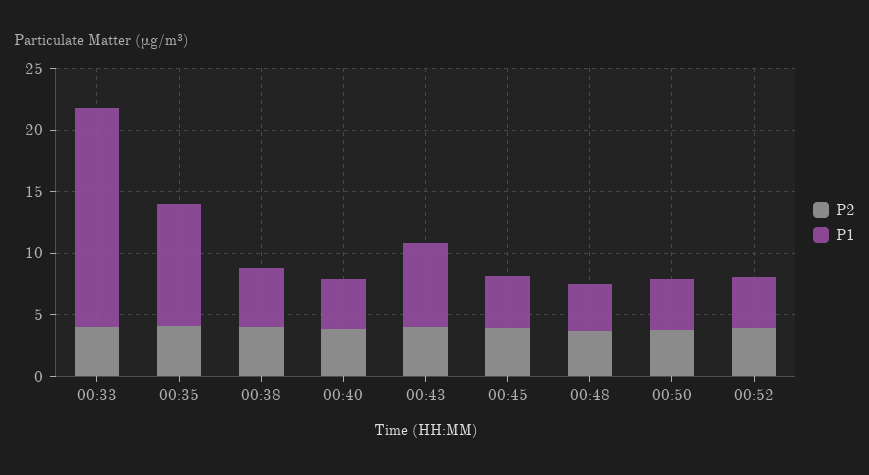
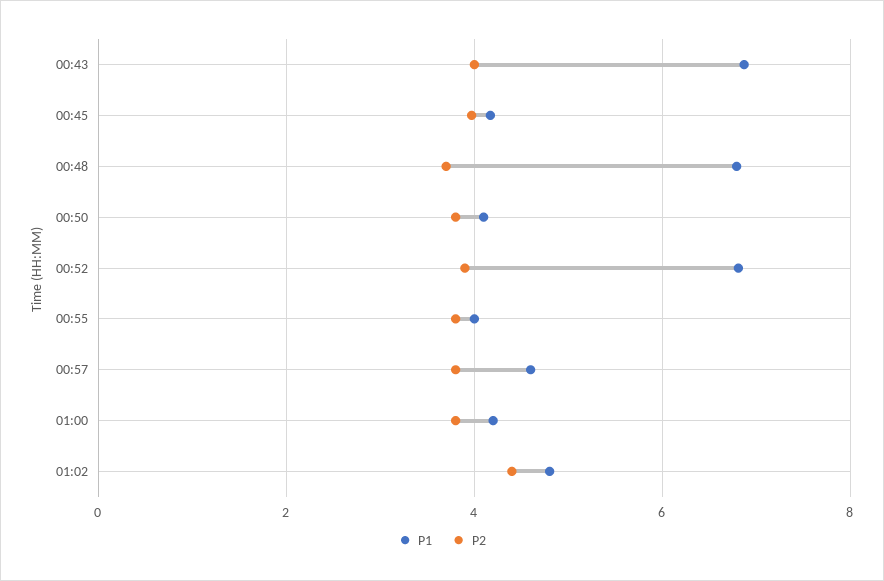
P2, 00:33: 4 -> none
P1, 00:33: 18 -> none
P2, 00:35: 4 -> none
P1, 00:35: 10 -> none
P2, 00:38: 4 -> none
P1, 00:38: 5 -> none
P2, 00:40: 4 -> none
P1, 00:40: 4 -> none
P1, 00:48: 4 -> 6.8
P1, 00:52: 4 -> 6.8
P1, 00:55: none -> 4
P2, 00:55: none -> 3.8
P1, 00:57: none -> 4.6
P2, 00:57: none -> 3.8
P1, 01:00: none -> 4.2
P2, 01:00: none -> 3.8
P1, 01:02: none -> 4.8
P2, 01:02: none -> 4.4

